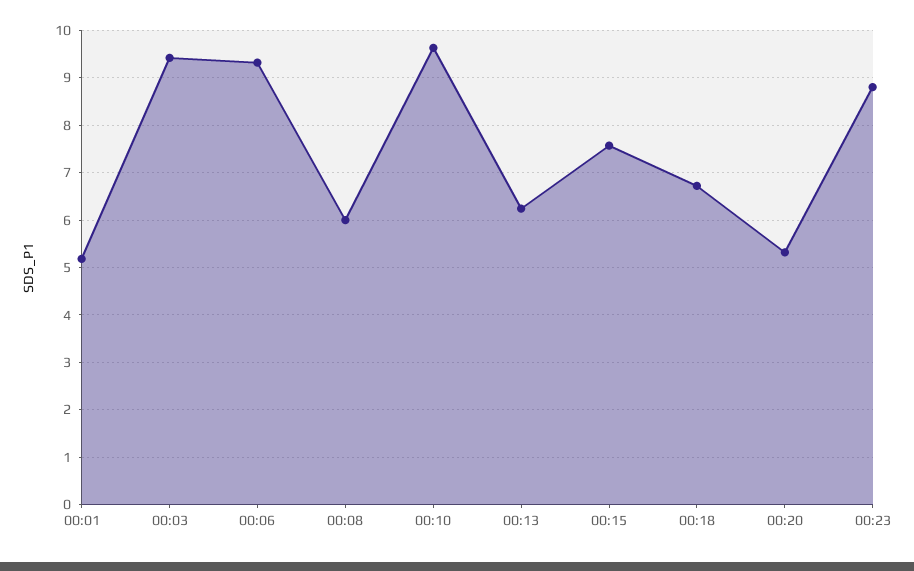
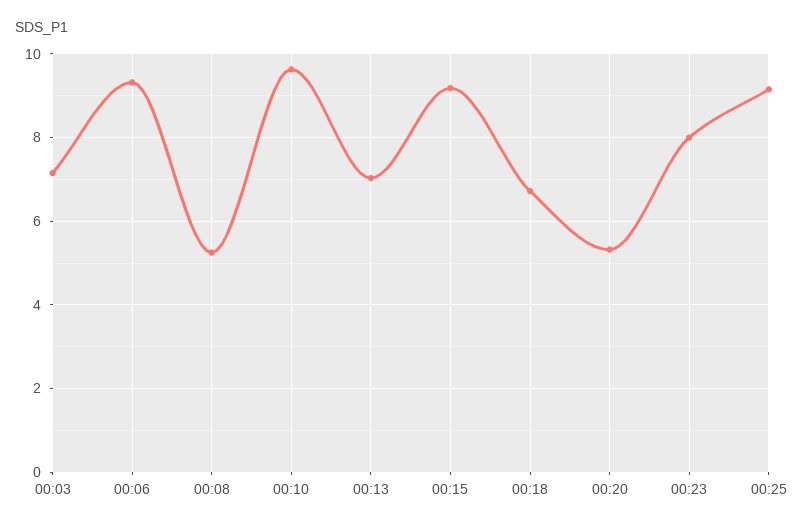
00:01: 5.2 -> none
00:03: 9.4 -> 7.2
00:08: 6 -> 5.2
00:13: 6.2 -> 7
00:15: 7.6 -> 9.2
00:23: 8.8 -> 8
00:25: none -> 9.2

